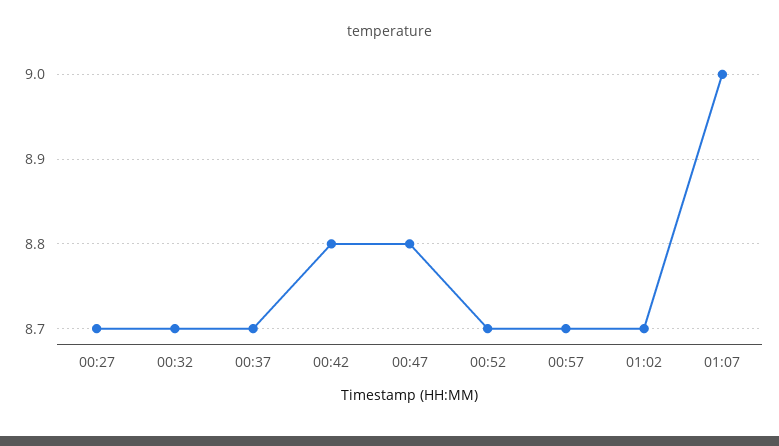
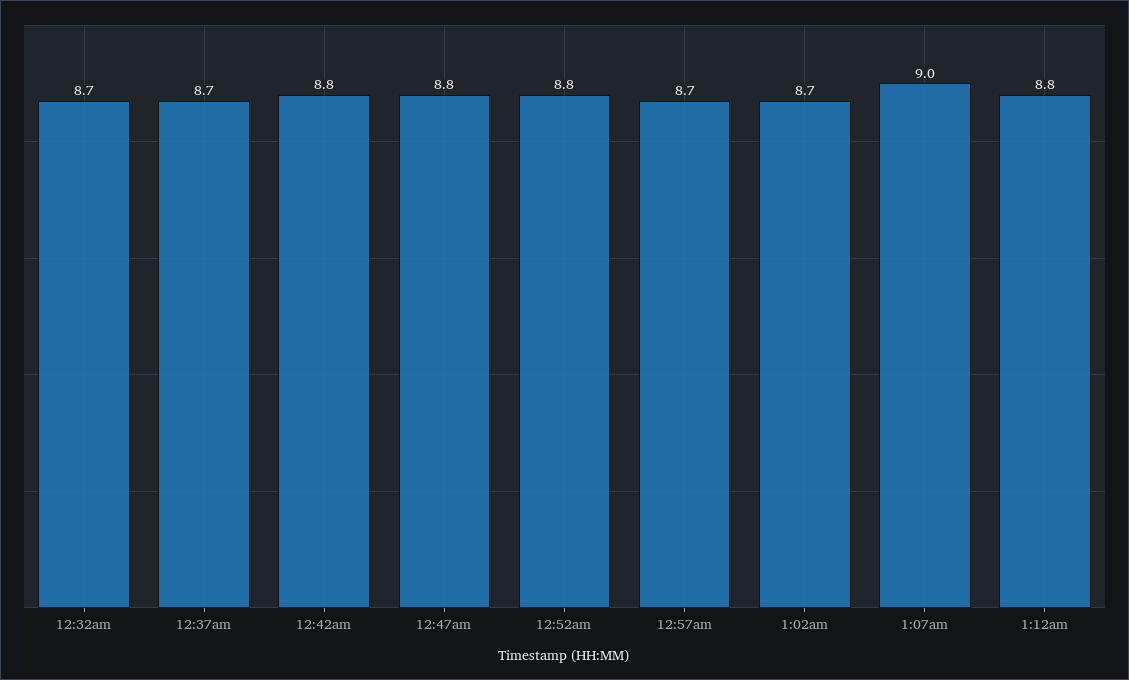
00:27: 8.7 -> none
00:52: 8.7 -> 8.8
1:12am: none -> 8.8

